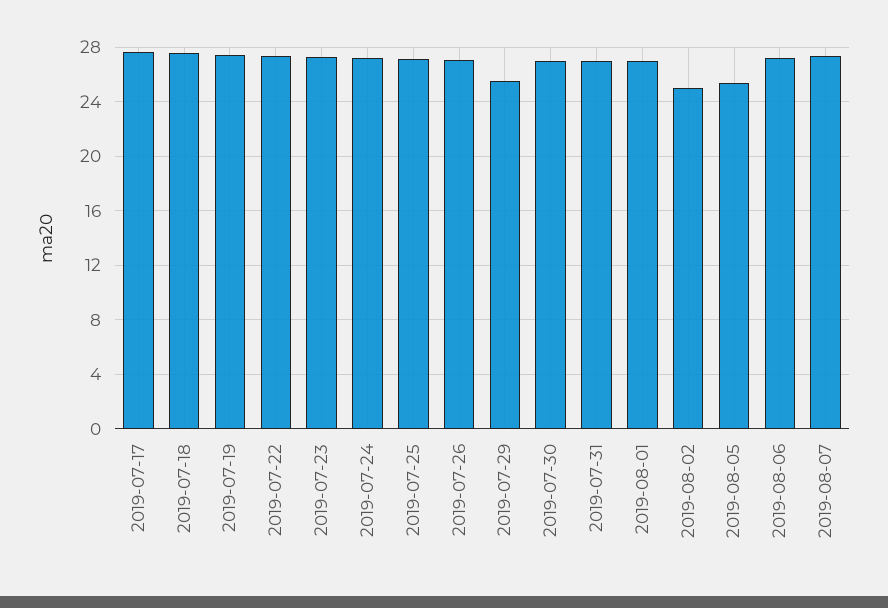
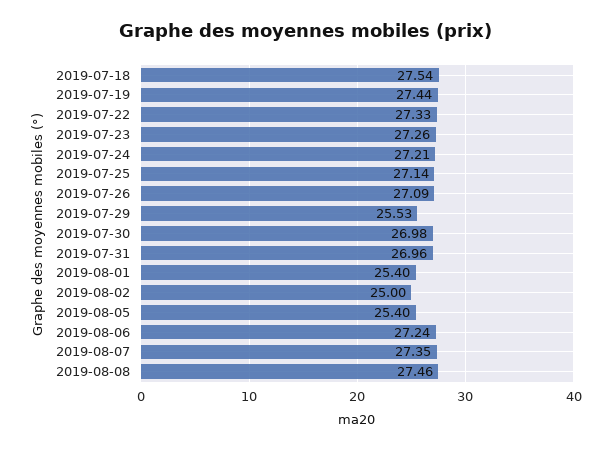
2019-07-17: 27.5 -> none
2019-08-01: 27 -> 25.4
2019-08-08: none -> 27.46

